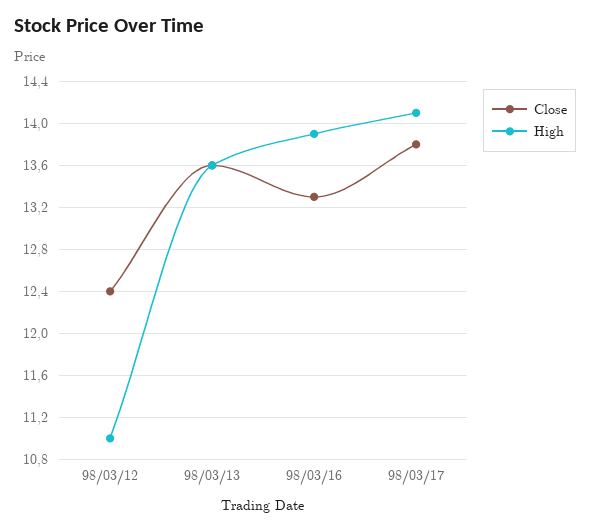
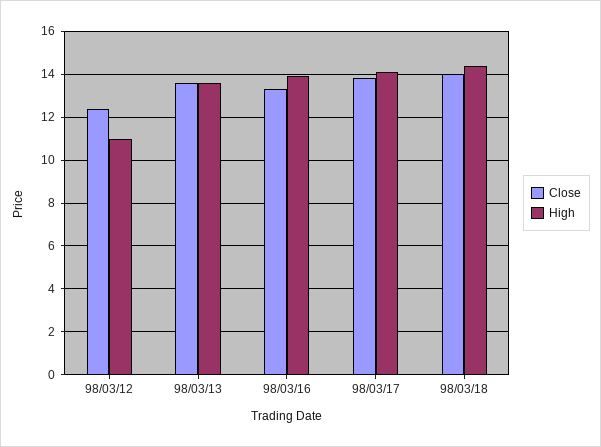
Close, 98/03/18: none -> 14
High, 98/03/18: none -> 14.5

